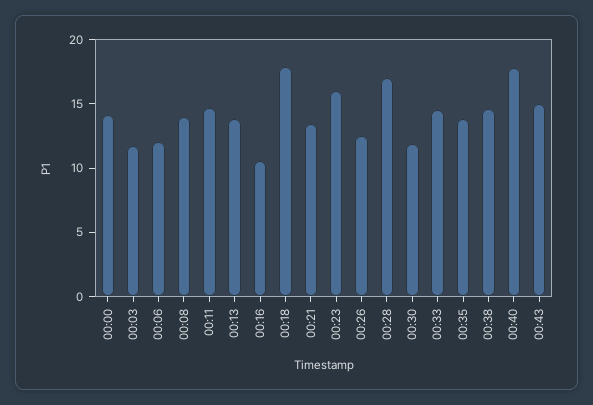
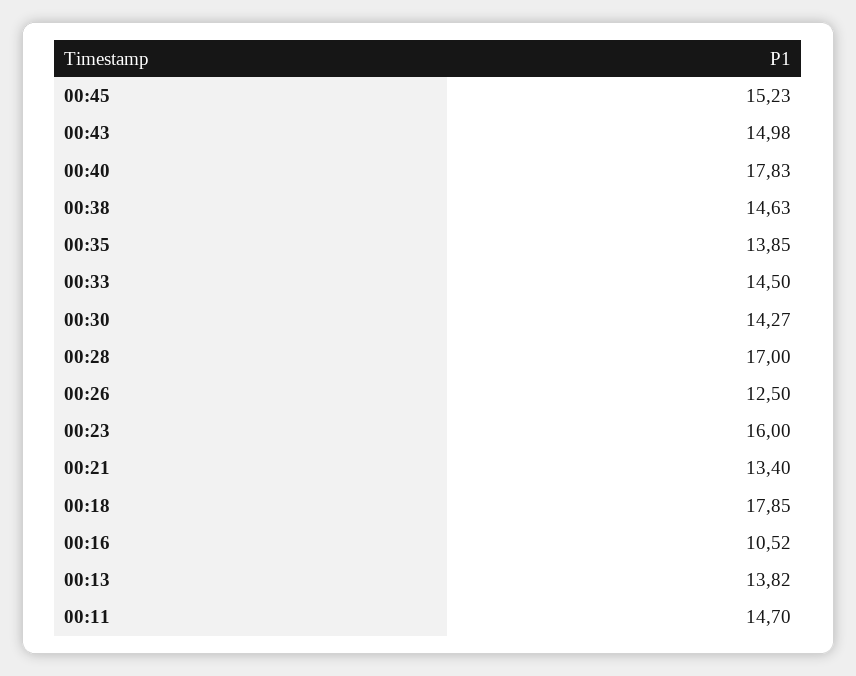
00:00: 14 -> none
00:03: 12 -> none
00:06: 12 -> none
00:08: 14 -> none
00:30: 12 -> 14.27
00:45: none -> 15.23

